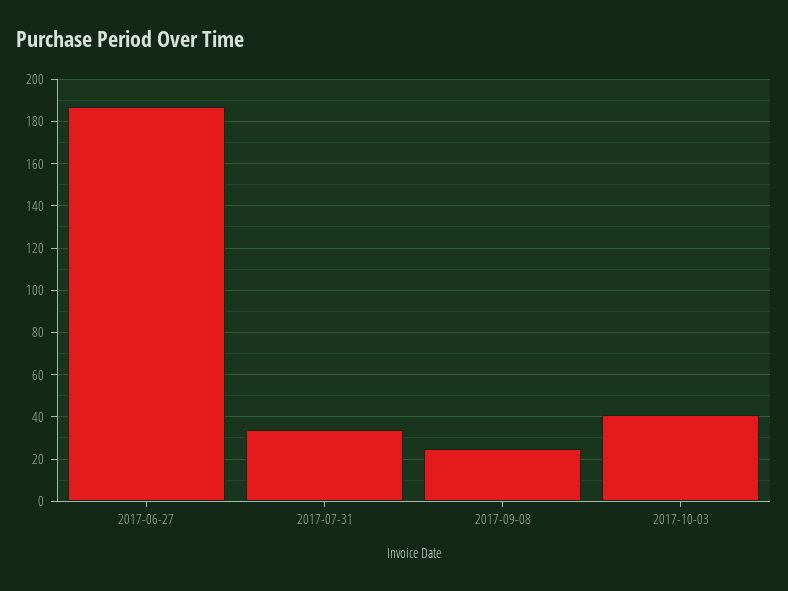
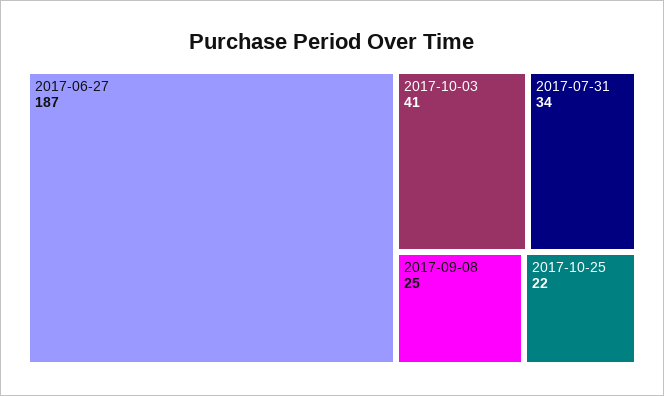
2017-10-25: none -> 22

